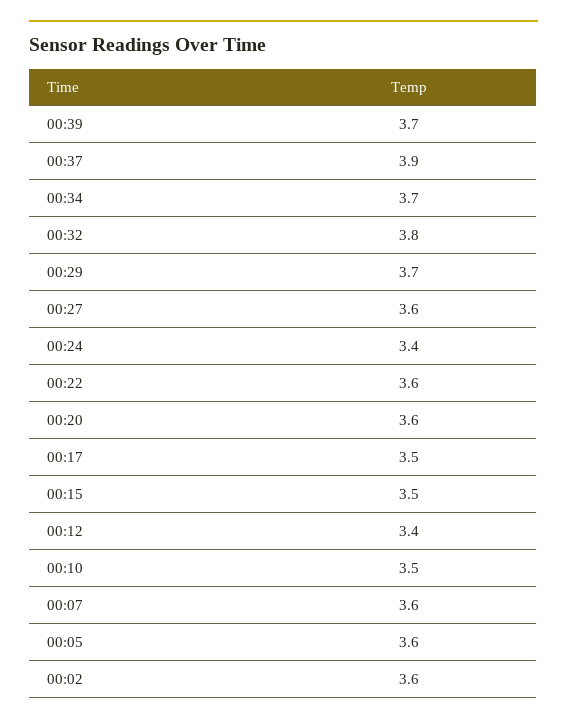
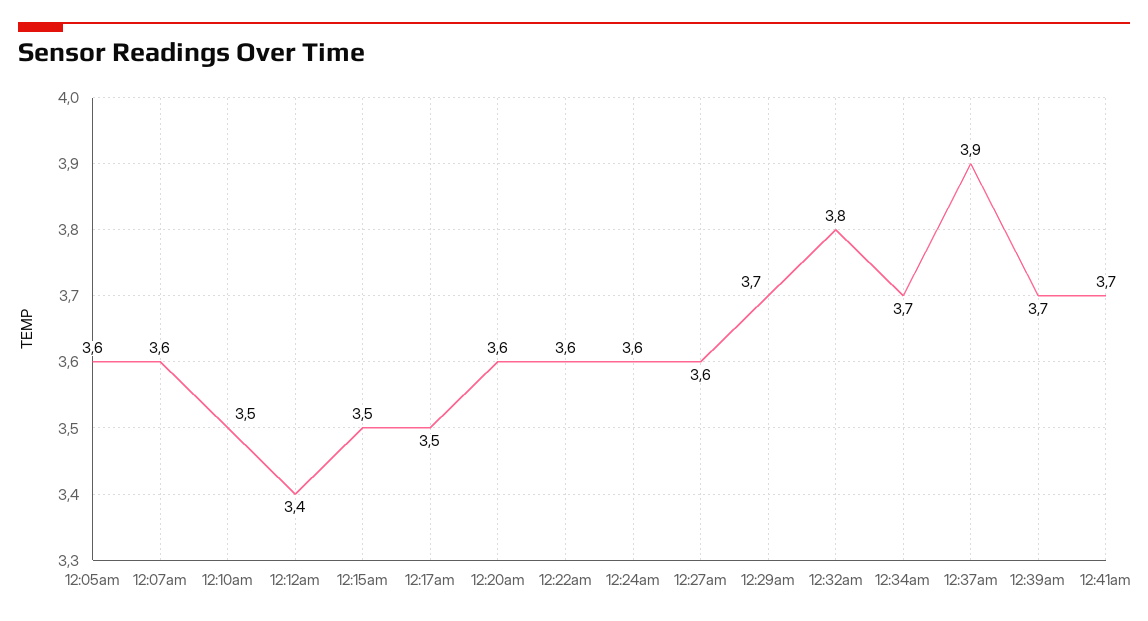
00:24: 3.4 -> 3.6
00:02: 3.6 -> none
12:41am: none -> 3.7

